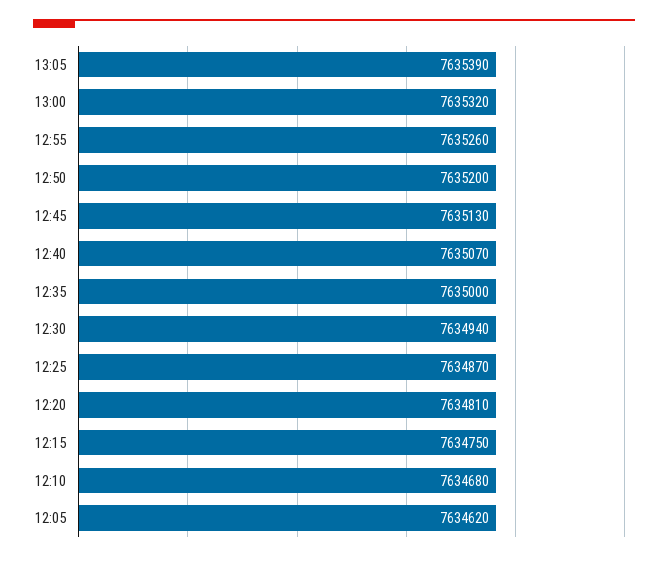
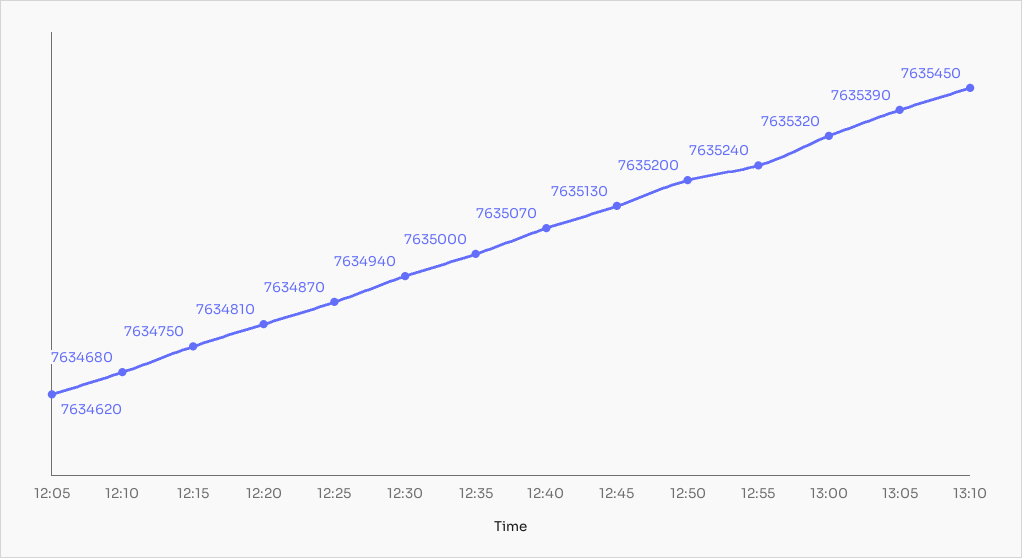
12:55: 7635260 -> 7635240
13:10: none -> 7635450

